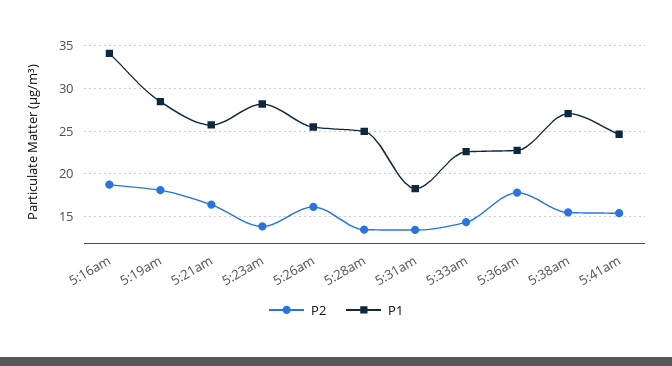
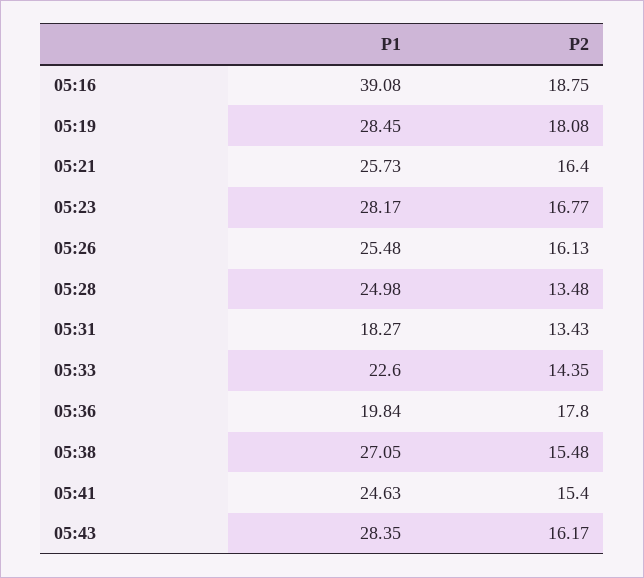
P1, 5:16am: 34 -> 39.08
P2, 5:23am: 14 -> 16.77
P1, 5:36am: 23 -> 19.84
P1, 05:43: none -> 28.35
P2, 05:43: none -> 16.17

